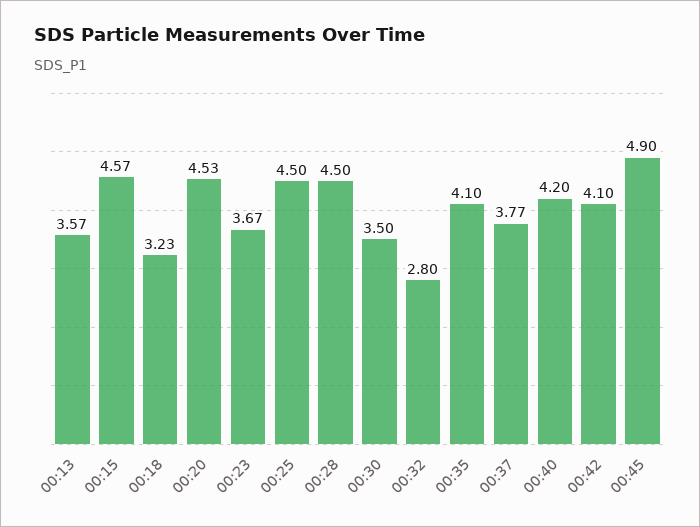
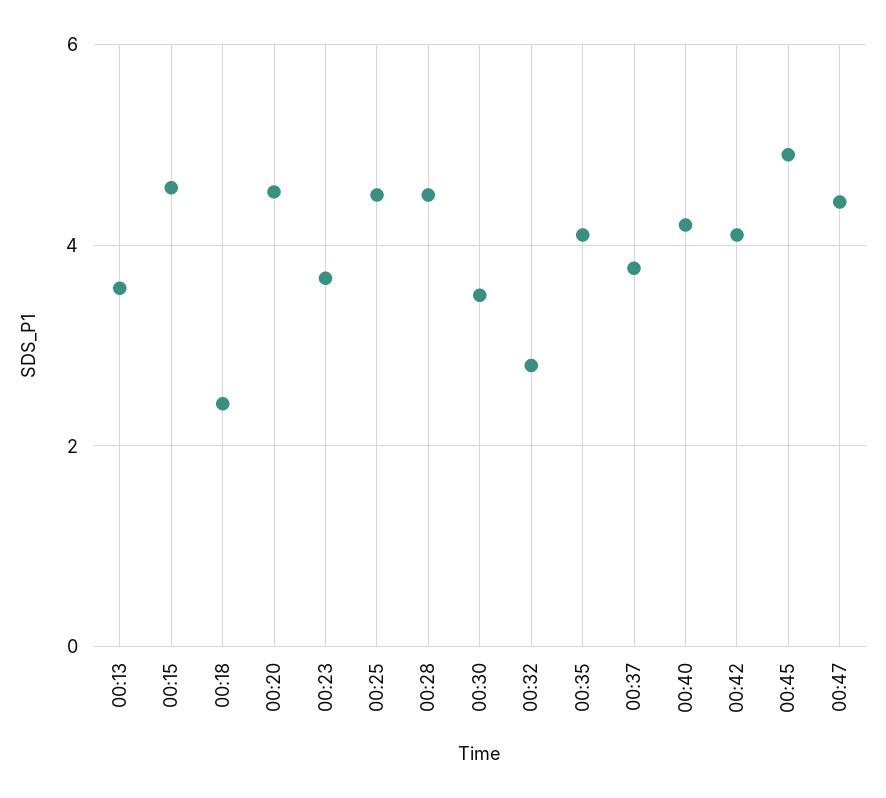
00:18: 3.23 -> 2.4
00:47: none -> 4.4

